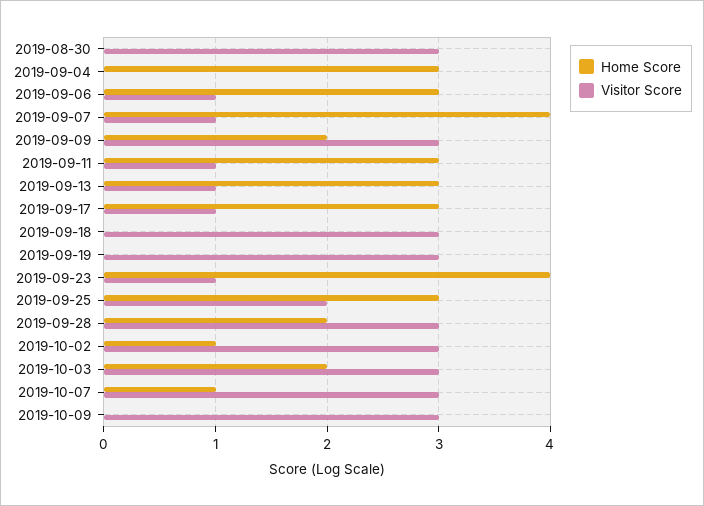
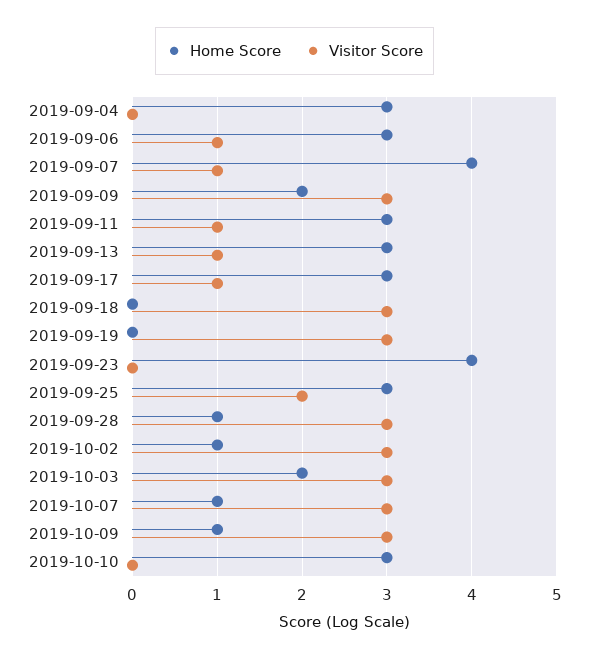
Home Score, 2019-08-30: 0 -> none
Visitor Score, 2019-08-30: 3 -> none
Visitor Score, 2019-09-23: 1 -> 0
Home Score, 2019-09-28: 2 -> 1
Home Score, 2019-10-09: 0 -> 1
Home Score, 2019-10-10: none -> 3
Visitor Score, 2019-10-10: none -> 0

